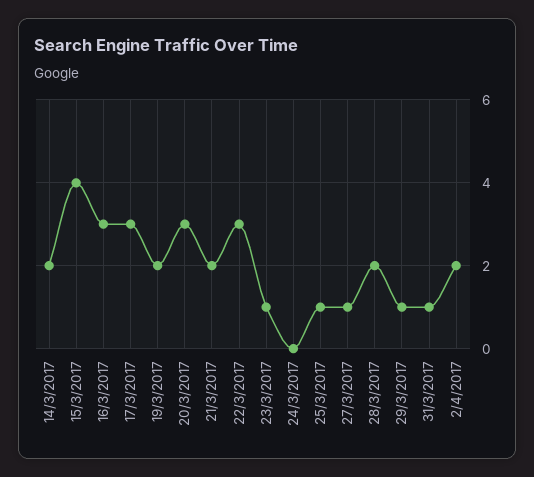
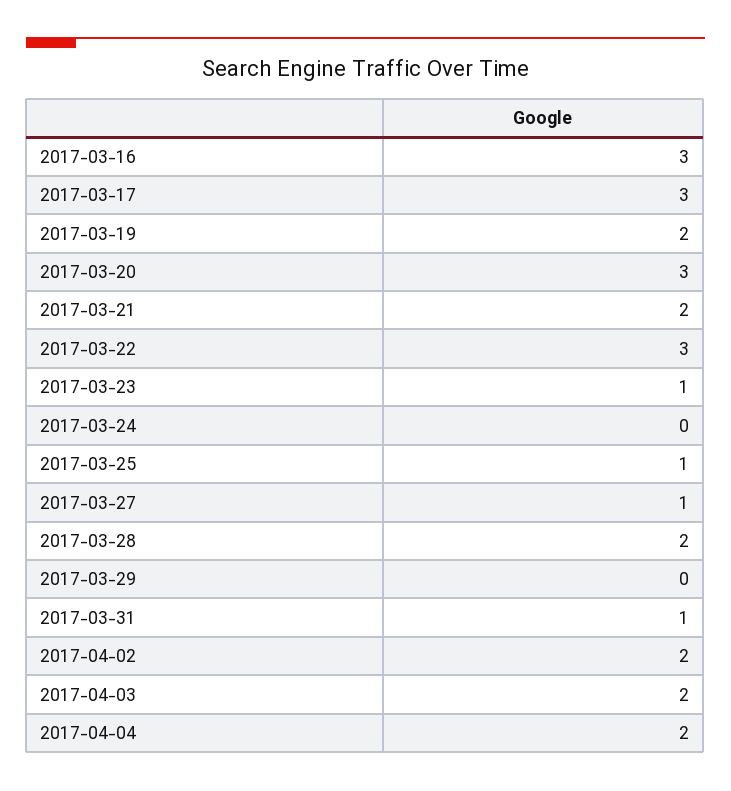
14/3/2017: 2 -> none
15/3/2017: 4 -> none
29/3/2017: 1 -> 0
2017-04-03: none -> 2
2017-04-04: none -> 2

